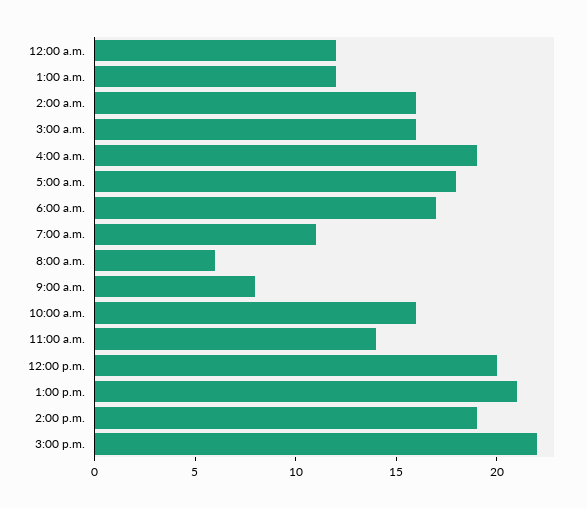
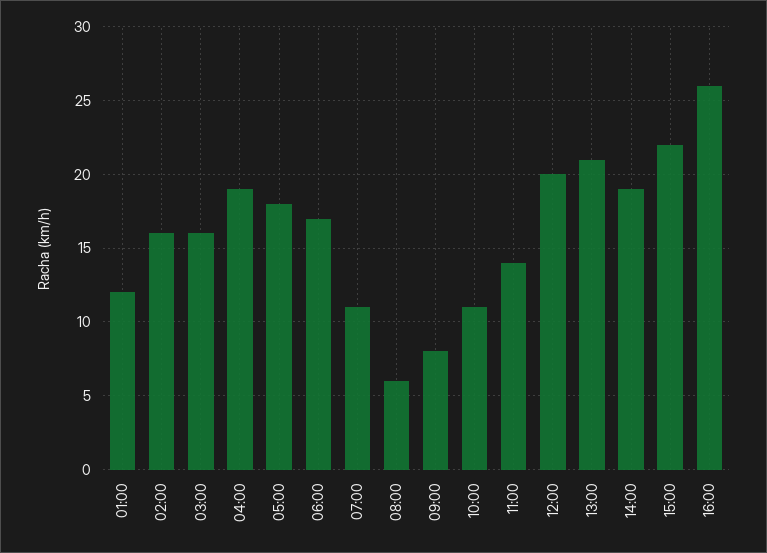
12:00 a.m.: 12 -> none
10:00 a.m.: 16 -> 11
16:00: none -> 26

